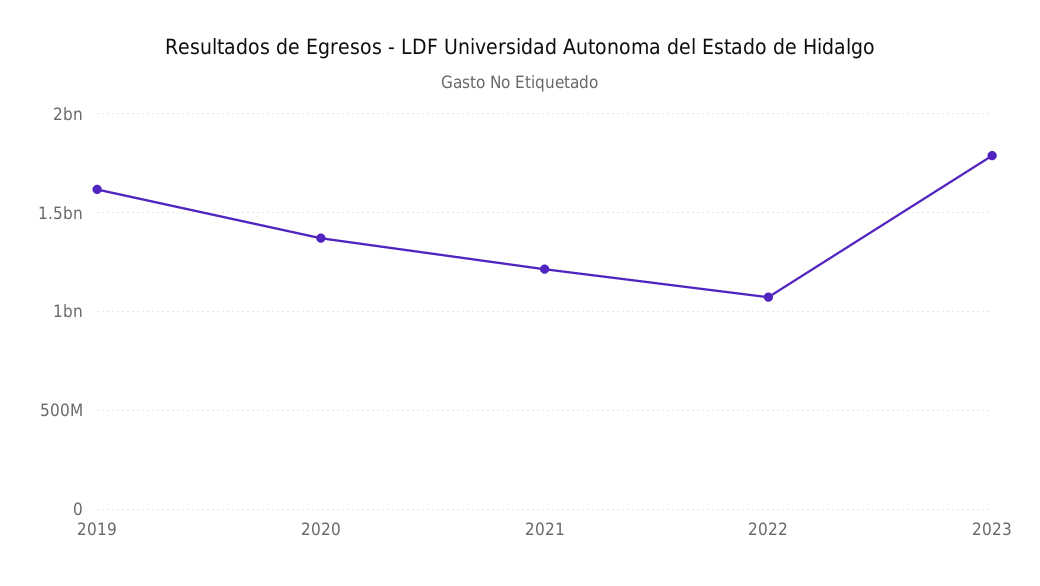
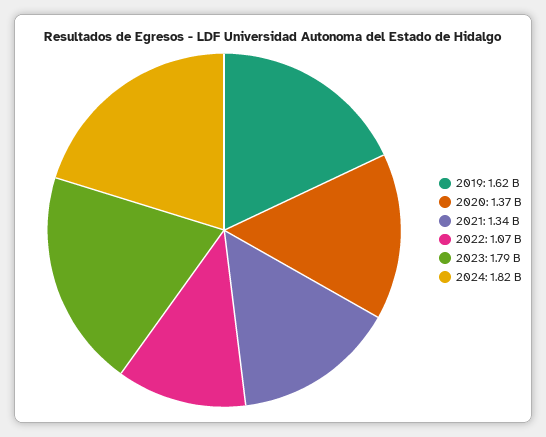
2021: 1200000000 -> 1340000000
2024: none -> 1820000000

